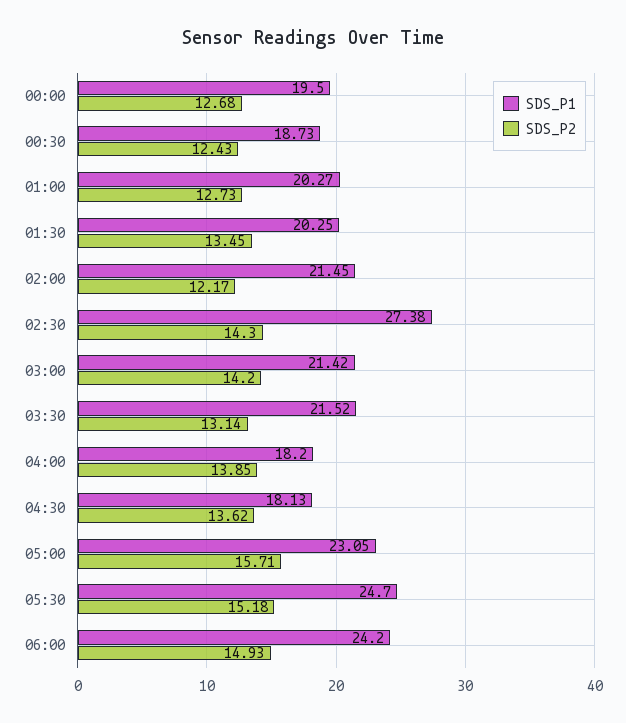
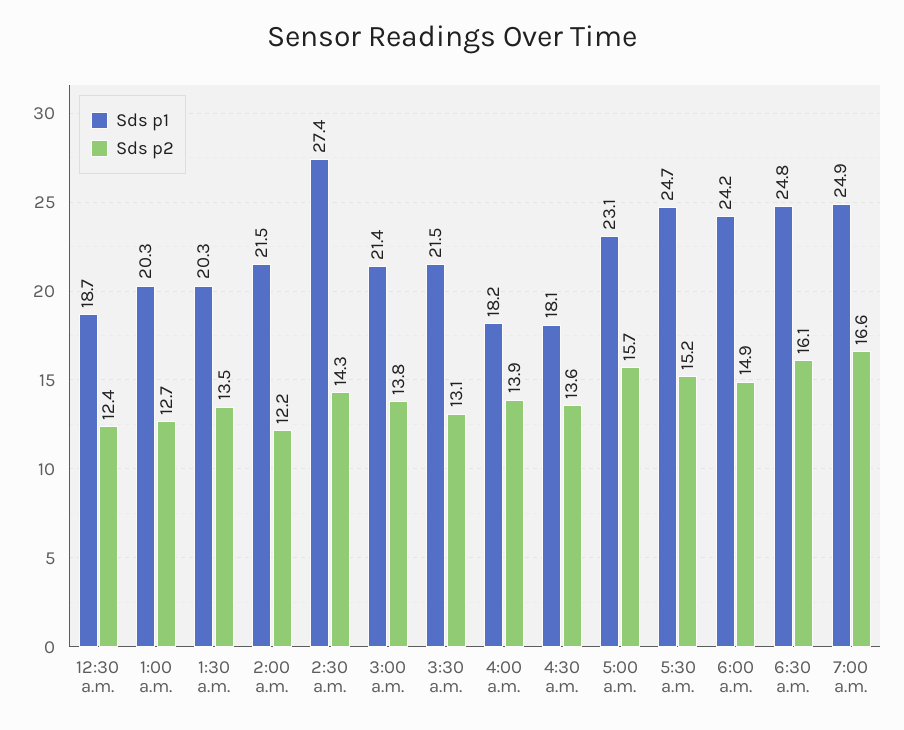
SDS_P1, 00:00: 19.5 -> none
SDS_P2, 00:00: 12.68 -> none
SDS_P2, 03:00: 14.2 -> 13.8
SDS_P1, 6:30 a.m.: none -> 24.8
SDS_P2, 6:30 a.m.: none -> 16.1
SDS_P1, 7:00 a.m.: none -> 24.9
SDS_P2, 7:00 a.m.: none -> 16.6

